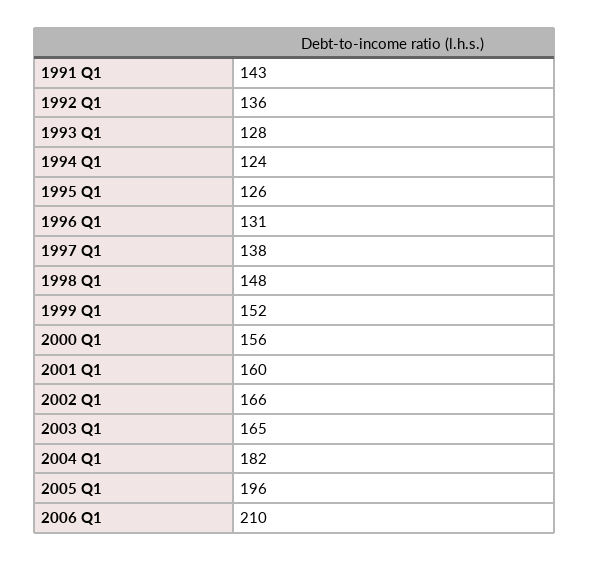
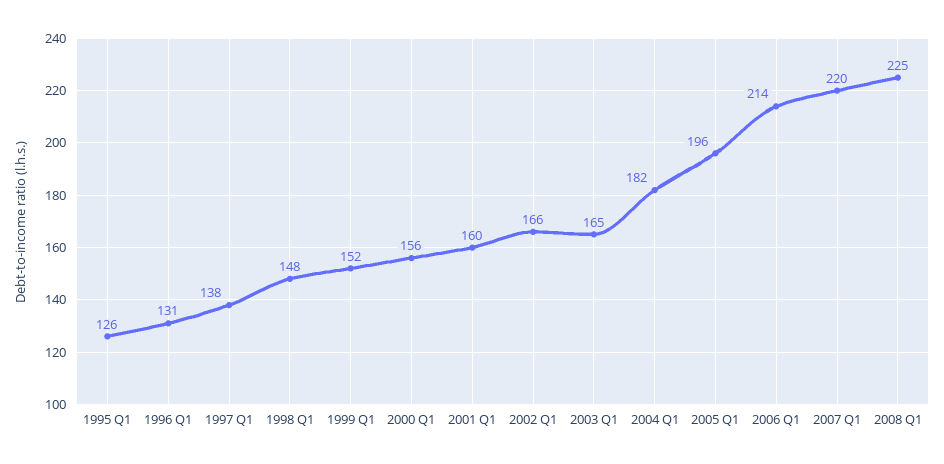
1991 Q1: 143 -> none
1992 Q1: 136 -> none
1993 Q1: 128 -> none
1994 Q1: 124 -> none
2006 Q1: 210 -> 214
2007 Q1: none -> 220
2008 Q1: none -> 225

